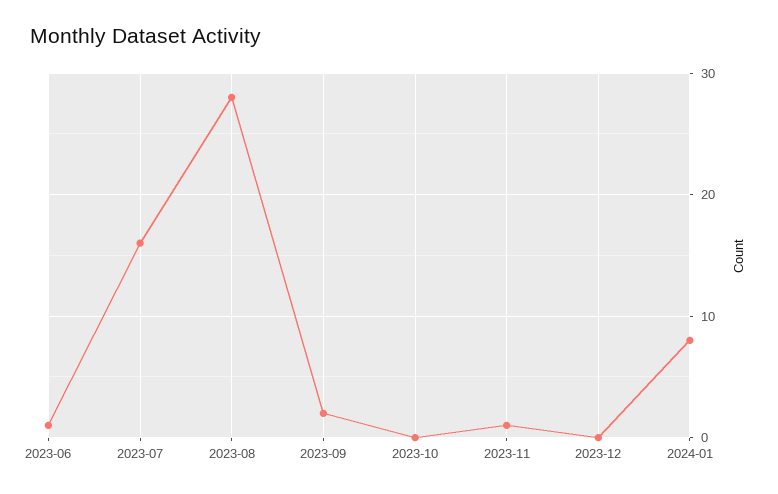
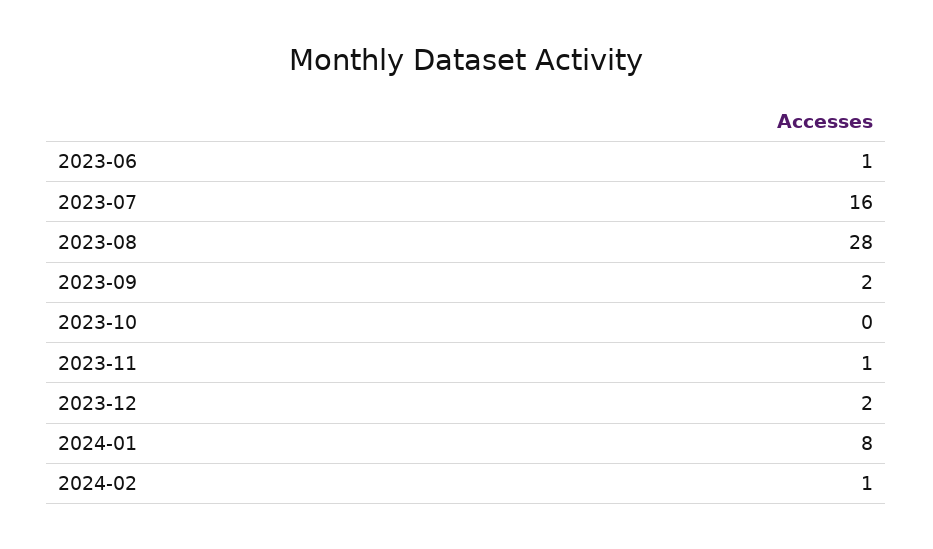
2023-12: 0 -> 2
2024-02: none -> 1

